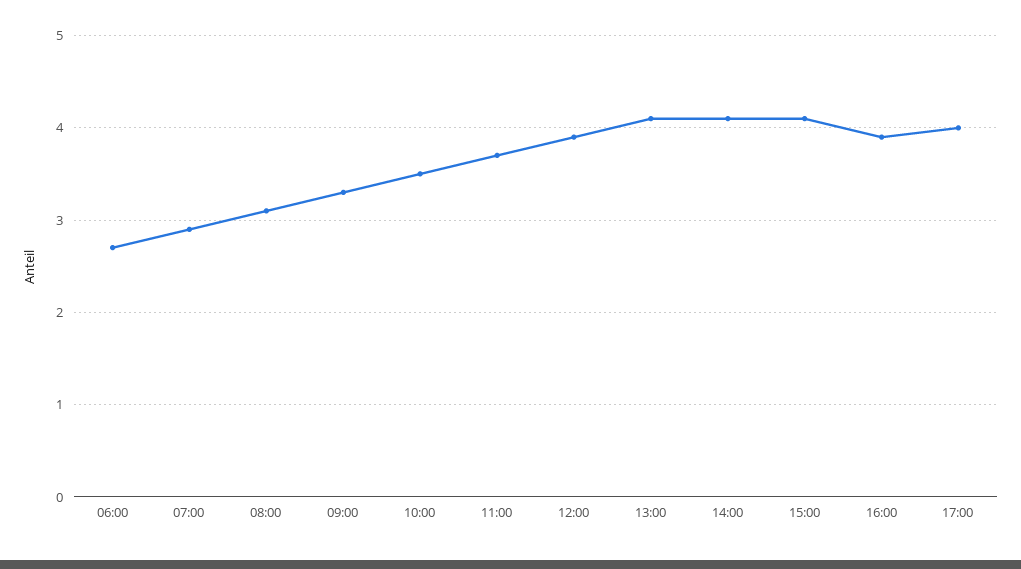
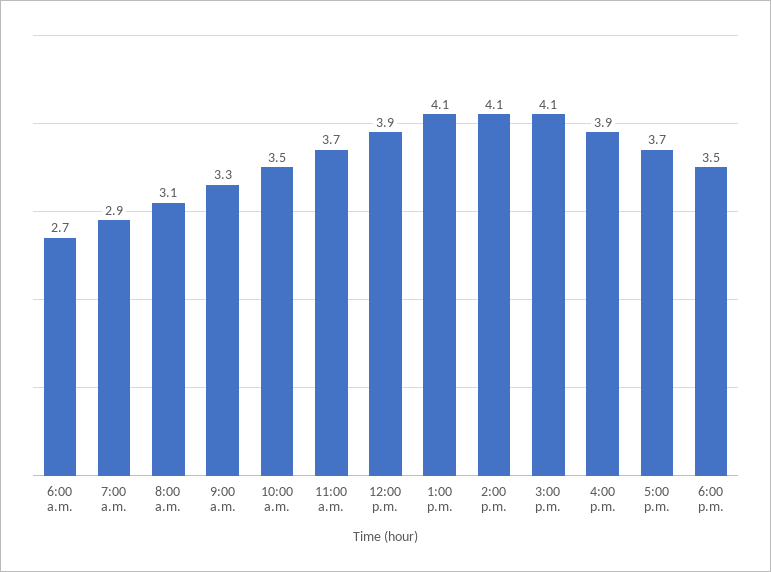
17:00: 4 -> 3.7
6:00 p.m.: none -> 3.5

